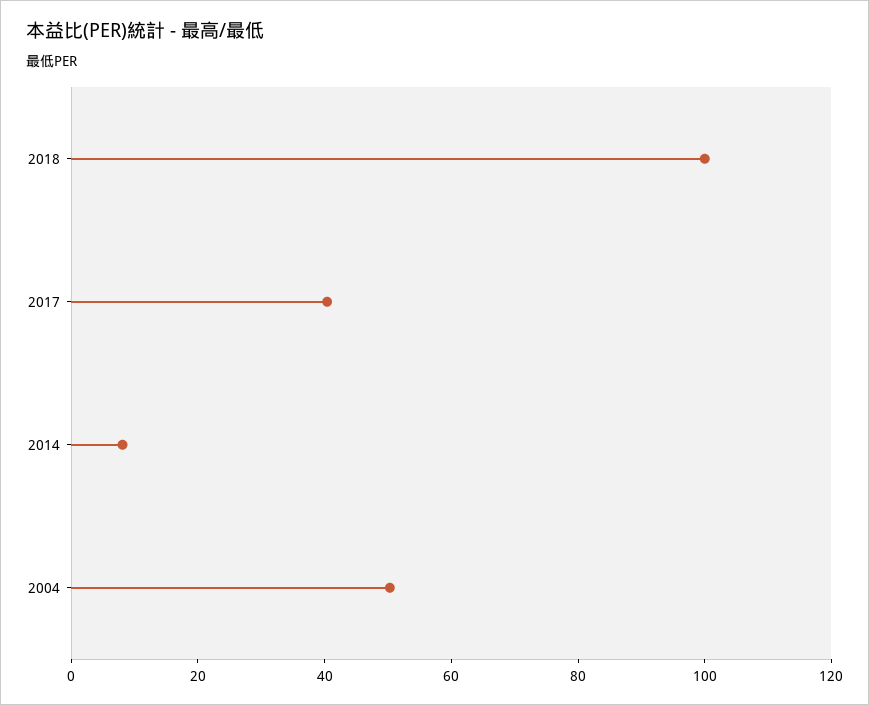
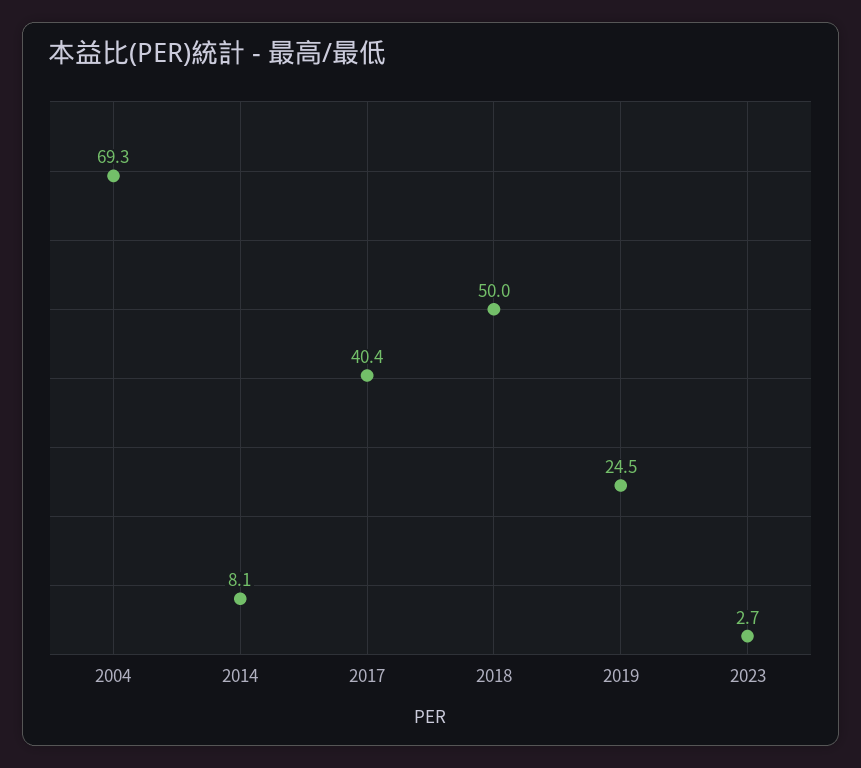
2018: 100 -> 50
2004: 50 -> 69.3
2019: none -> 24.5
2023: none -> 2.7

